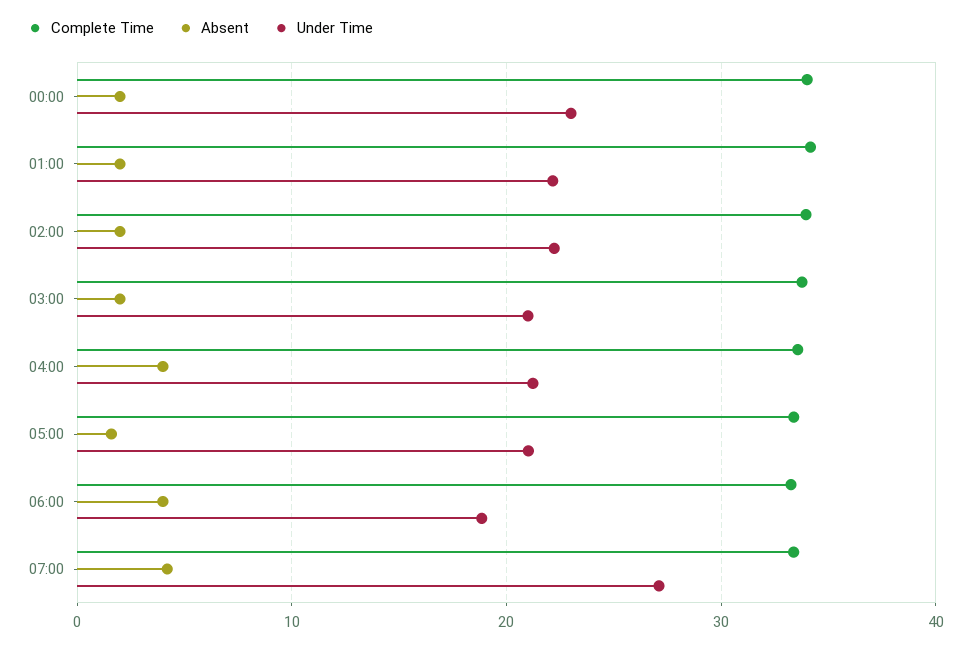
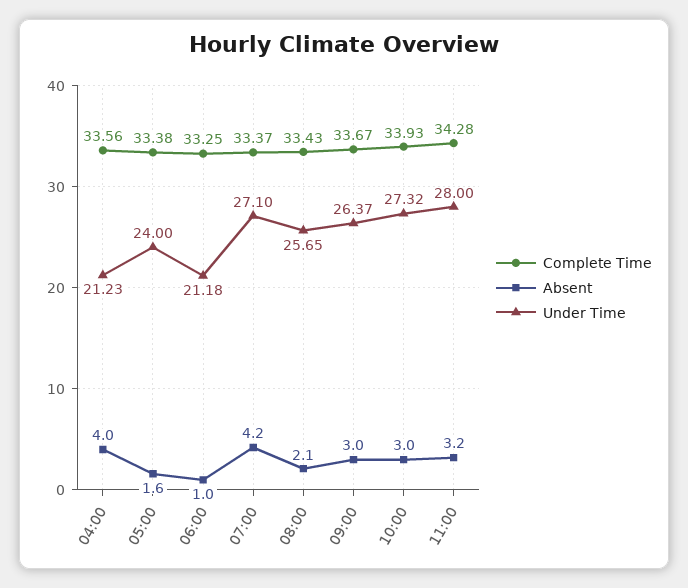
Complete Time, 00:00: 34 -> none
Absent, 00:00: 2 -> none
Under Time, 00:00: 23 -> none
Complete Time, 01:00: 34 -> none
Absent, 01:00: 2 -> none
Under Time, 01:00: 22 -> none
Complete Time, 02:00: 34 -> none
Absent, 02:00: 2 -> none
Under Time, 02:00: 22 -> none
Complete Time, 03:00: 34 -> none
Absent, 03:00: 2 -> none
Under Time, 03:00: 21 -> none
Under Time, 05:00: 21 -> 24
Absent, 06:00: 4 -> 1
Under Time, 06:00: 19 -> 21.18
Complete Time, 08:00: none -> 33.43
Absent, 08:00: none -> 2.1
Under Time, 08:00: none -> 25.65
Complete Time, 09:00: none -> 33.67
Absent, 09:00: none -> 3
Under Time, 09:00: none -> 26.37
Complete Time, 10:00: none -> 33.93
Absent, 10:00: none -> 3
Under Time, 10:00: none -> 27.32
Complete Time, 11:00: none -> 34.28
Absent, 11:00: none -> 3.2
Under Time, 11:00: none -> 28

